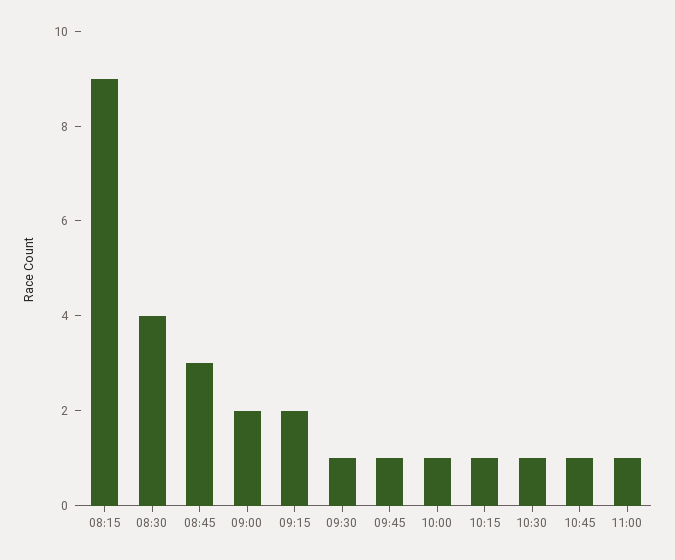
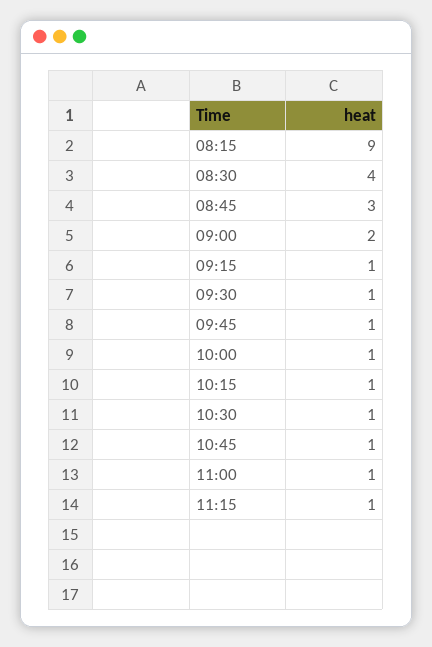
09:15: 2 -> 1
11:15: none -> 1

